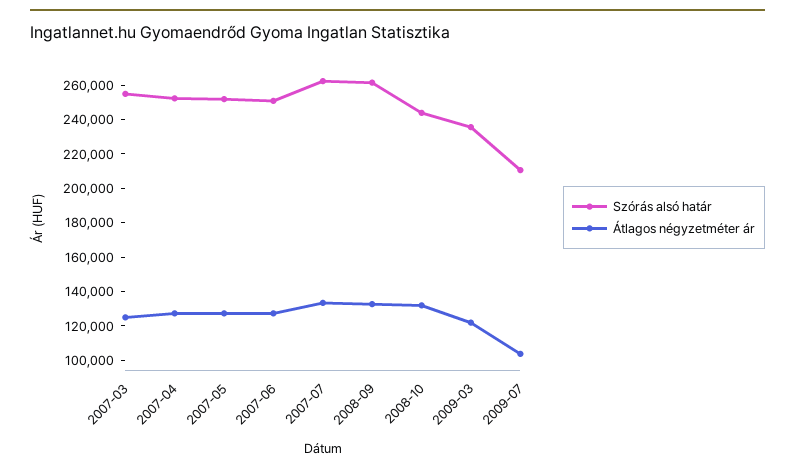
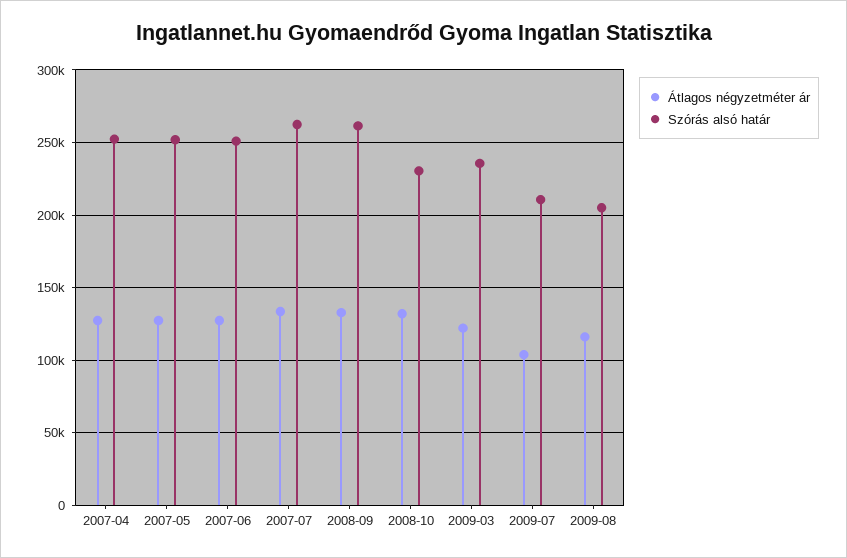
Szórás alsó határ, 2007-03: 255000 -> none
Átlagos négyzetméter ár, 2007-03: 125000 -> none
Szórás alsó határ, 2008-10: 245000 -> 230000
Átlagos négyzetméter ár, 2009-08: none -> 115000
Szórás alsó határ, 2009-08: none -> 205000

